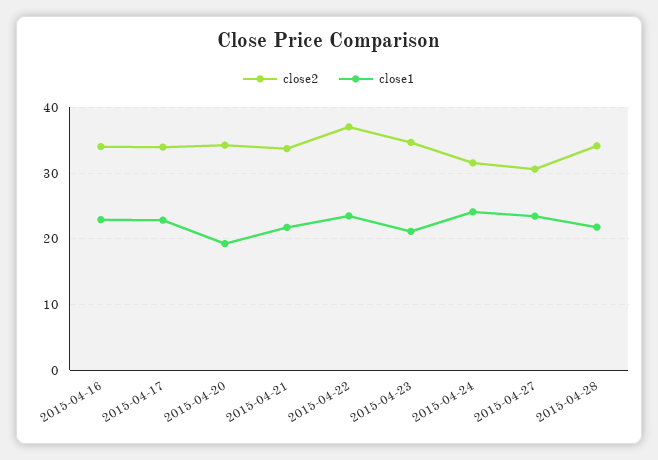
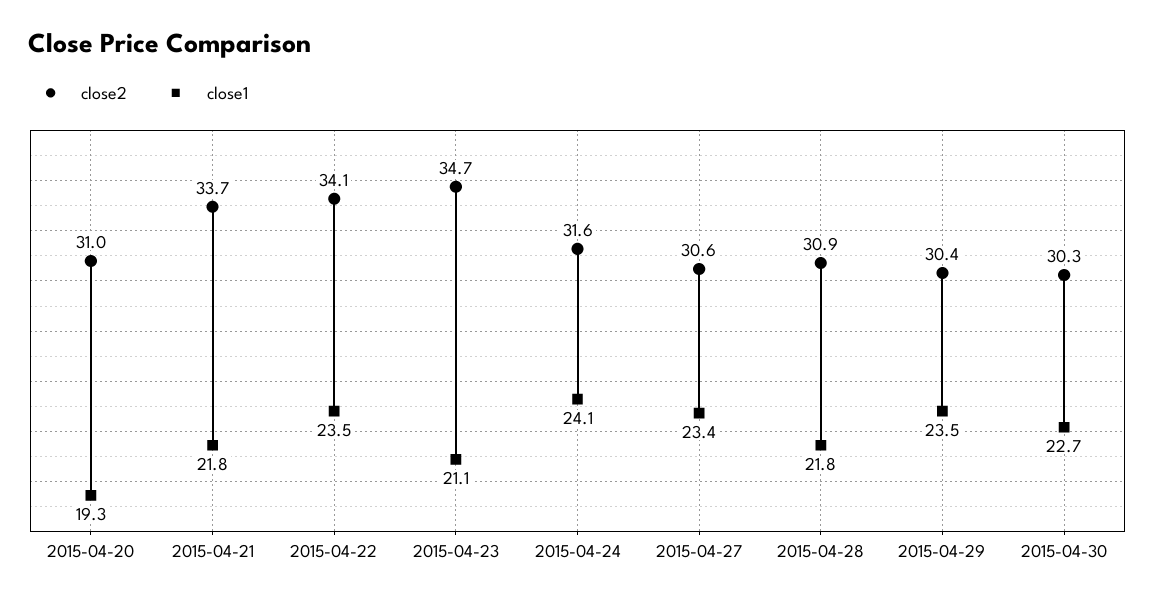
close2, 2015-04-16: 34 -> none
close1, 2015-04-16: 23 -> none
close2, 2015-04-17: 34 -> none
close1, 2015-04-17: 23 -> none
close2, 2015-04-20: 34 -> 31
close2, 2015-04-22: 37 -> 34.1
close2, 2015-04-28: 34 -> 30.9
close2, 2015-04-29: none -> 30.4
close1, 2015-04-29: none -> 23.5
close2, 2015-04-30: none -> 30.3
close1, 2015-04-30: none -> 22.7

